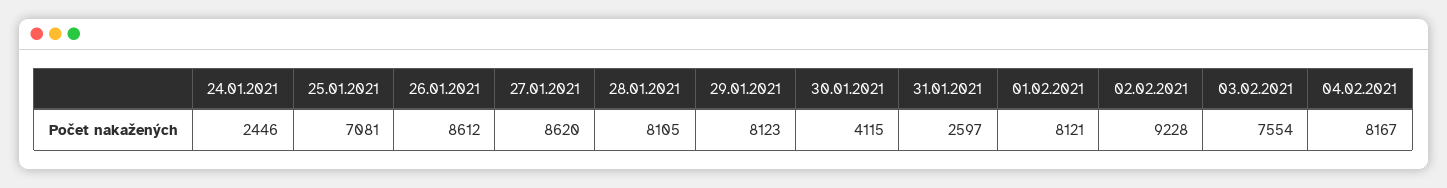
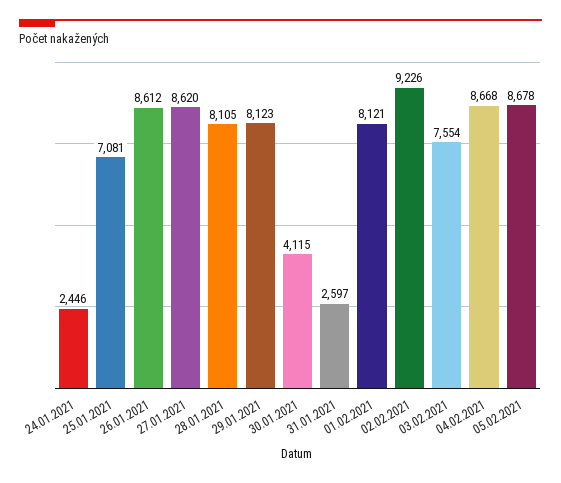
02.02.2021: 9228 -> 9226
04.02.2021: 8167 -> 8668
05.02.2021: none -> 8678

